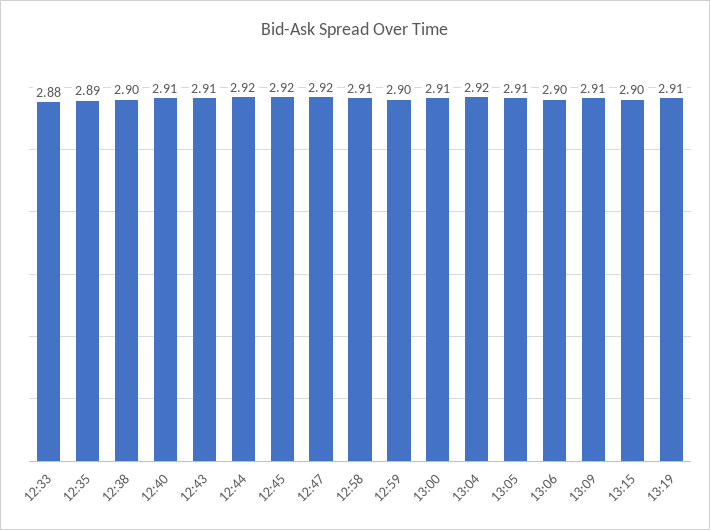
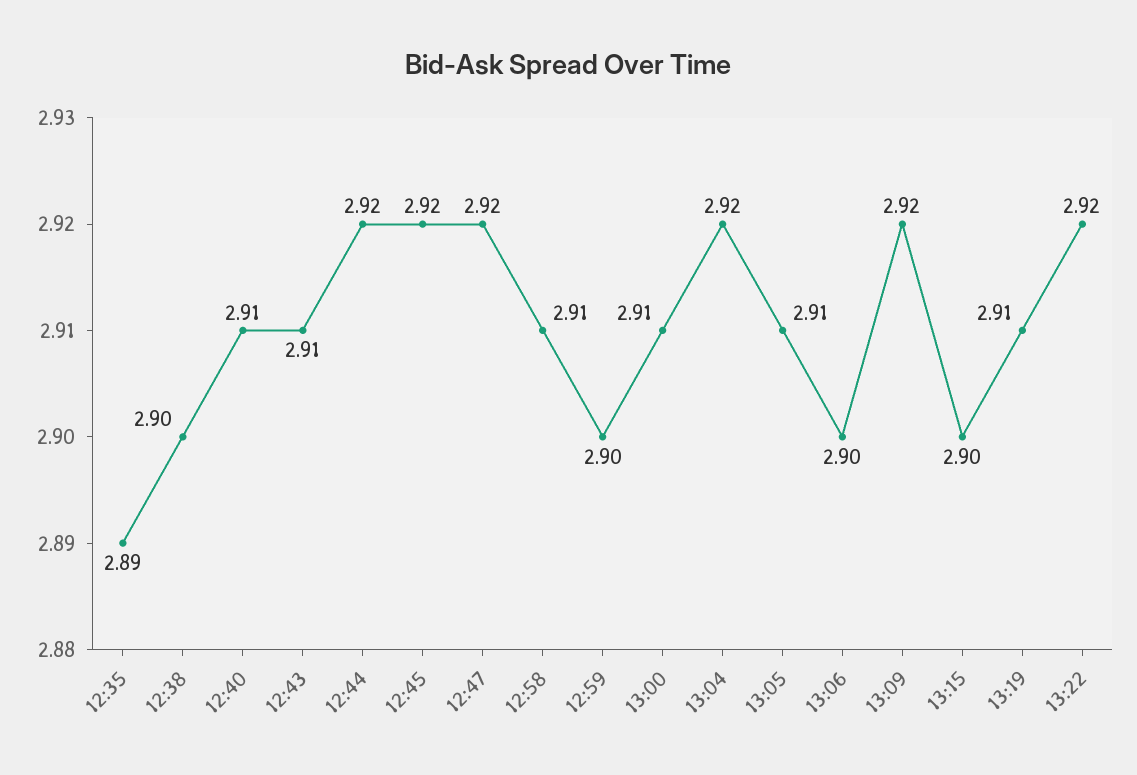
12:33: 2.88 -> none
13:09: 2.91 -> 2.92
13:22: none -> 2.92

